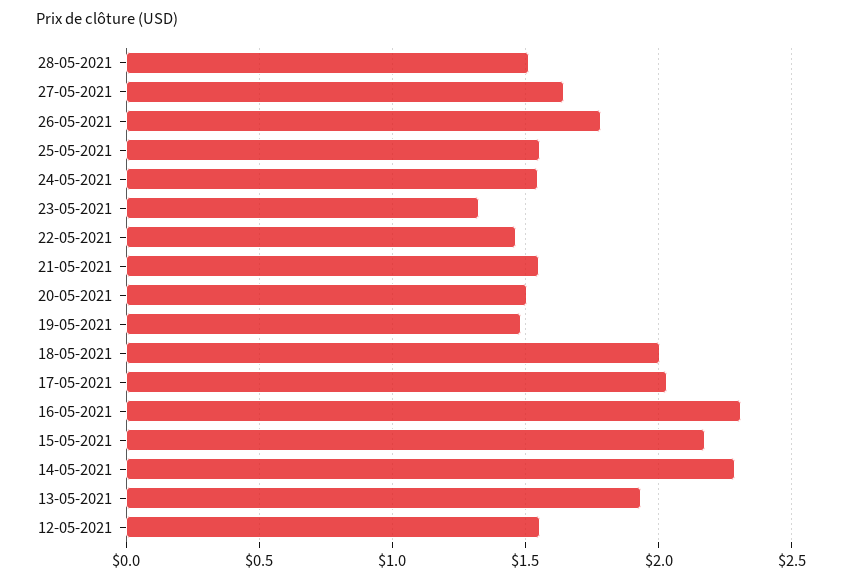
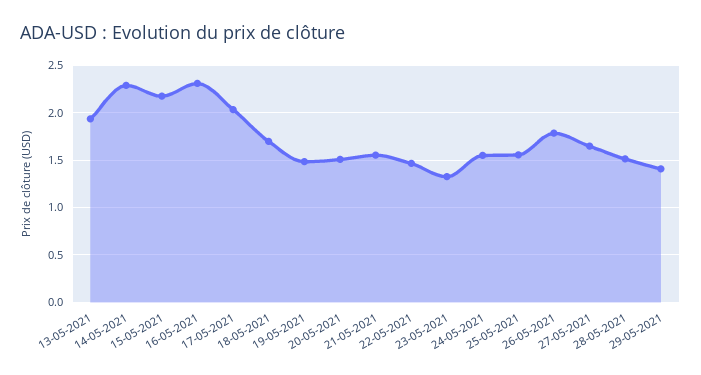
18-05-2021: 2 -> 1.7
12-05-2021: 1.55 -> none
29-05-2021: none -> 1.4

